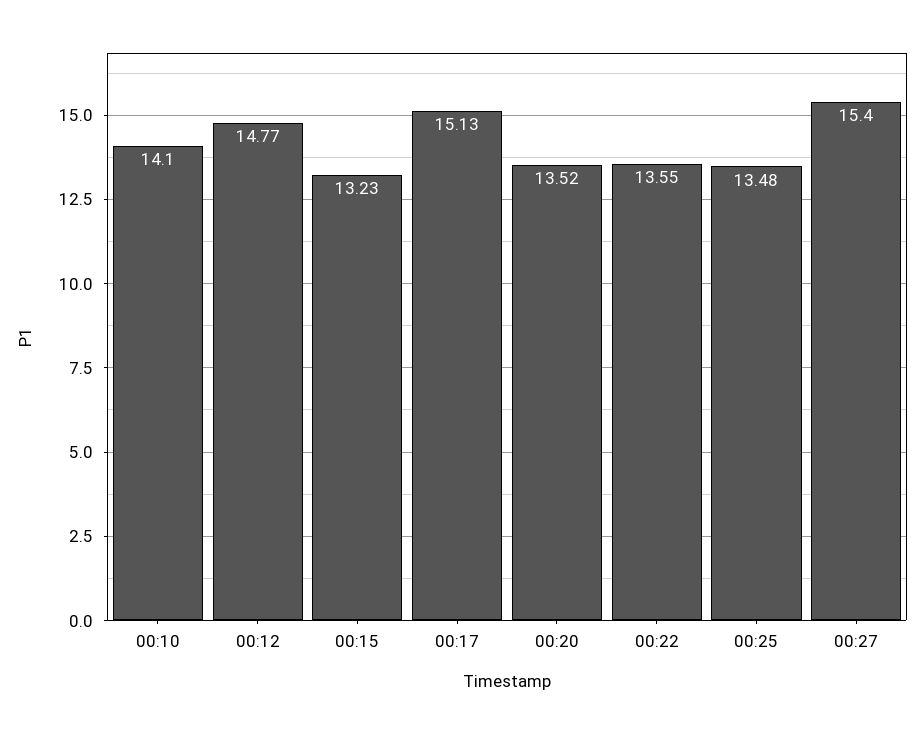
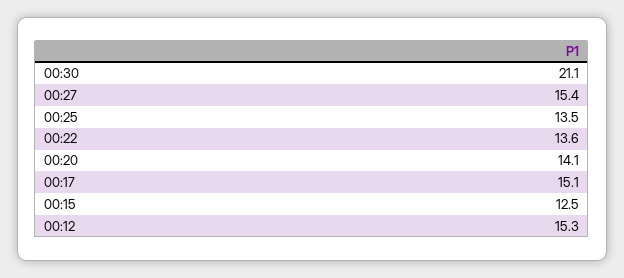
00:10: 14.1 -> none
00:12: 14.77 -> 15.3
00:15: 13.23 -> 12.5
00:20: 13.52 -> 14.1
00:30: none -> 21.1

